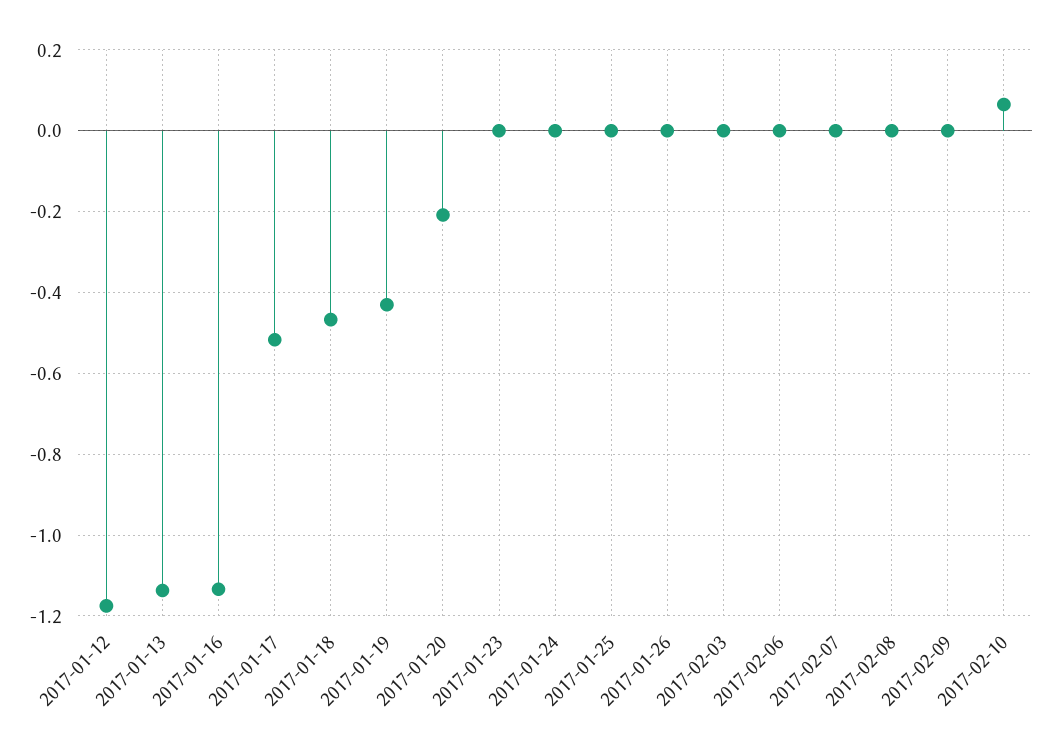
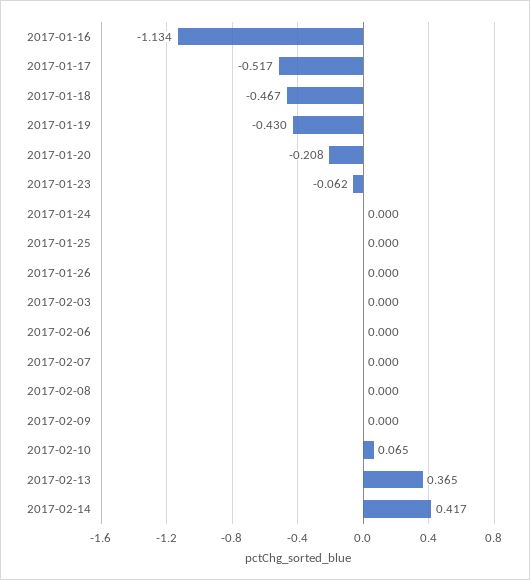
2017-01-12: -1.18 -> none
2017-01-13: -1.14 -> none
2017-01-23: 0 -> -0.062
2017-02-13: none -> 0.365
2017-02-14: none -> 0.417

